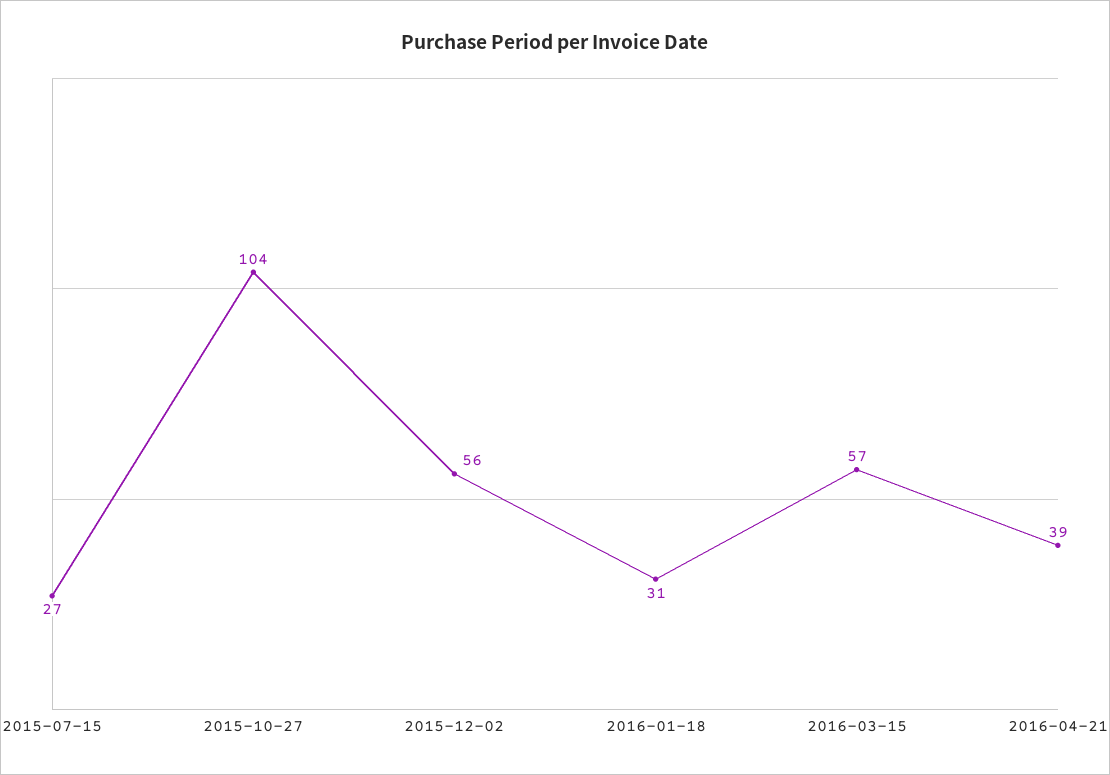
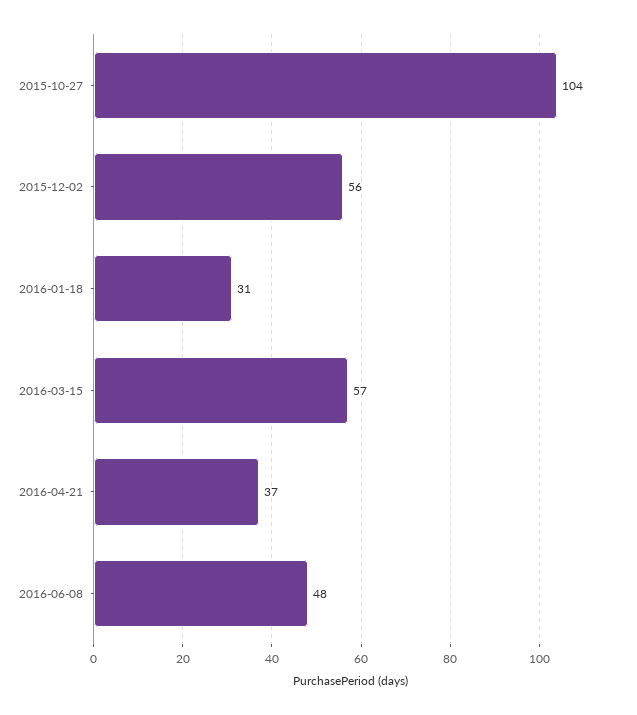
2015-07-15: 27 -> none
2016-04-21: 39 -> 37
2016-06-08: none -> 48

